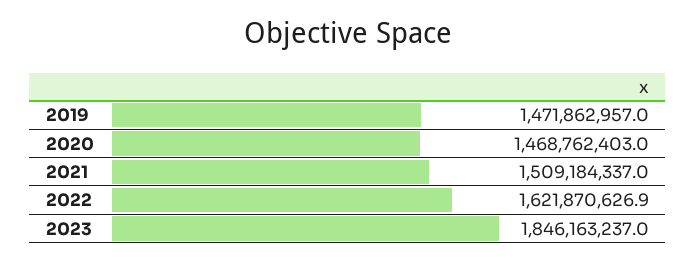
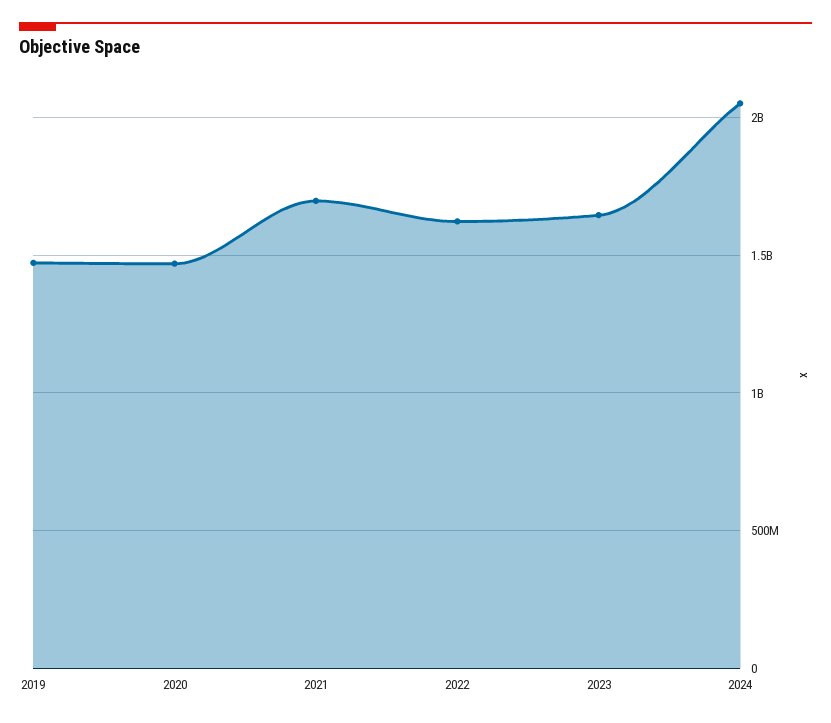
2021: 1509184337 -> 1700000000
2023: 1846163237 -> 1650000000
2024: none -> 2050000000

